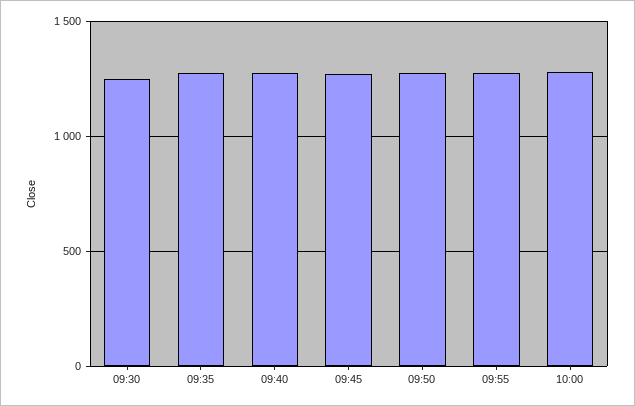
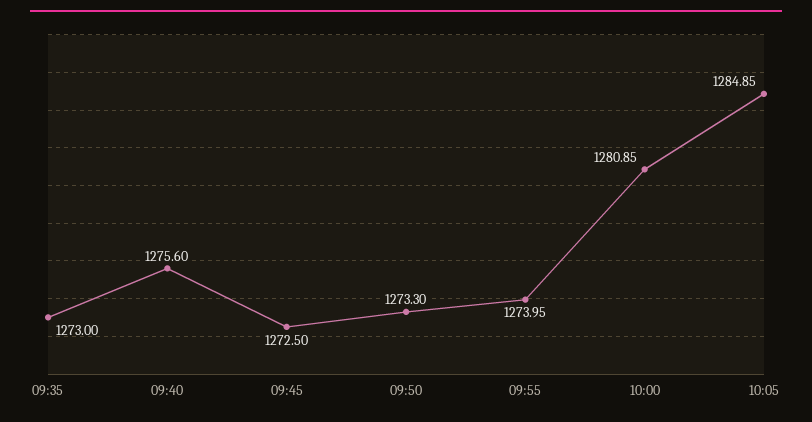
09:30: 1250 -> none
10:05: none -> 1284.85

